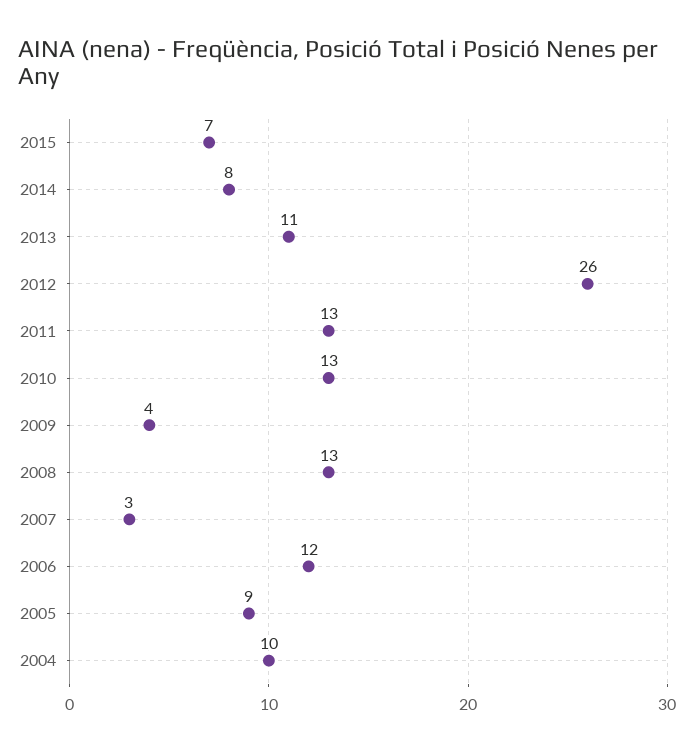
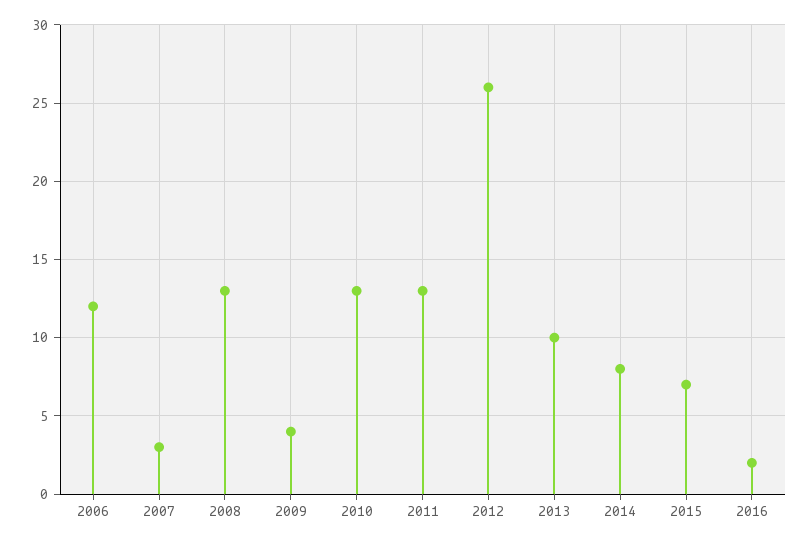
2013: 11 -> 10
2005: 9 -> none
2004: 10 -> none
2016: none -> 2

